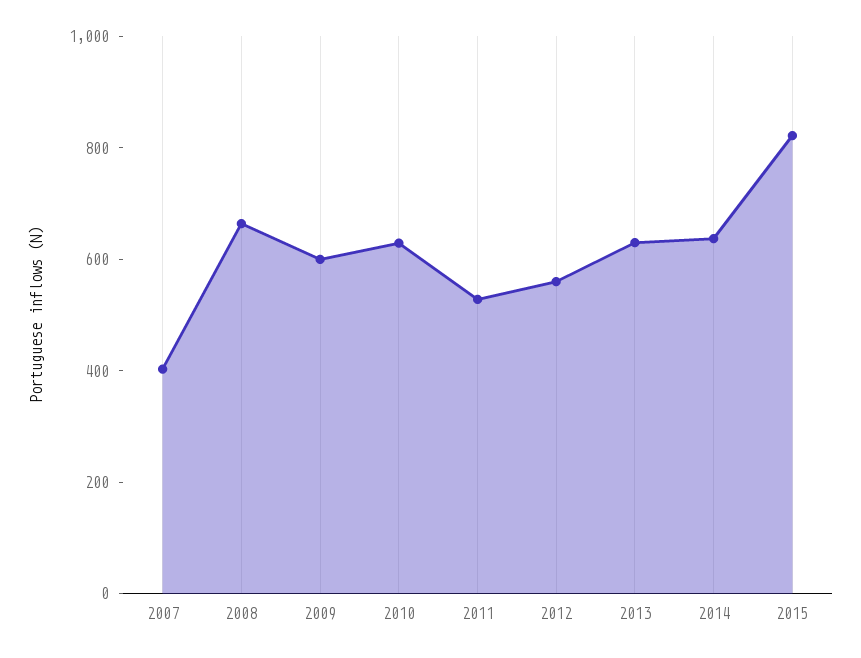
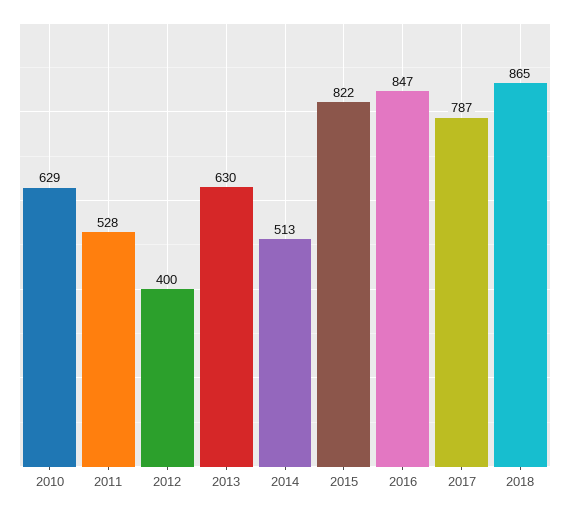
2007: 400 -> none
2008: 650 -> none
2009: 600 -> none
2012: 550 -> 400
2014: 650 -> 513
2016: none -> 847
2017: none -> 787
2018: none -> 865

